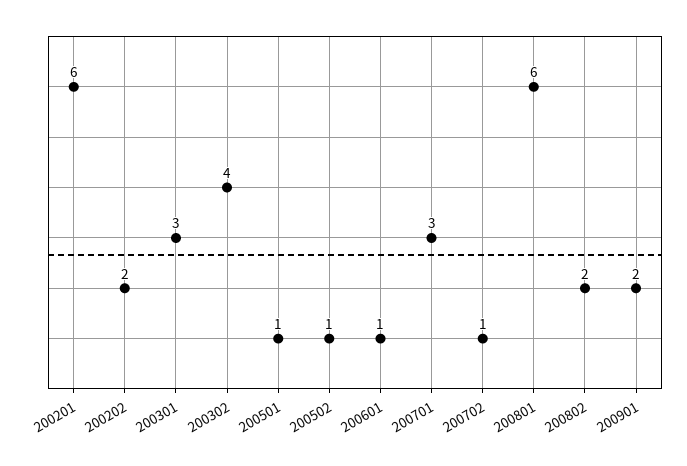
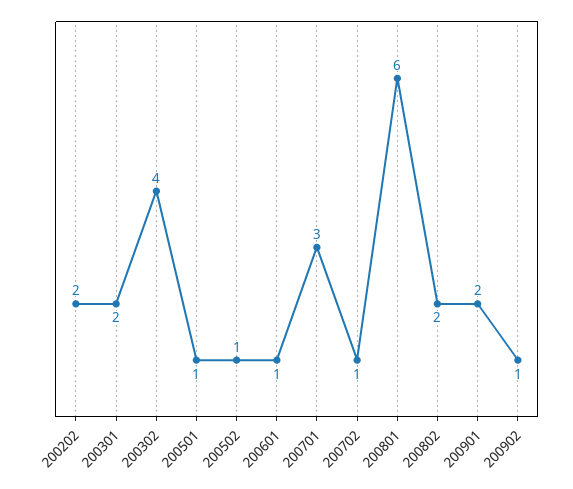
200201: 6 -> none
200301: 3 -> 2
200902: none -> 1

